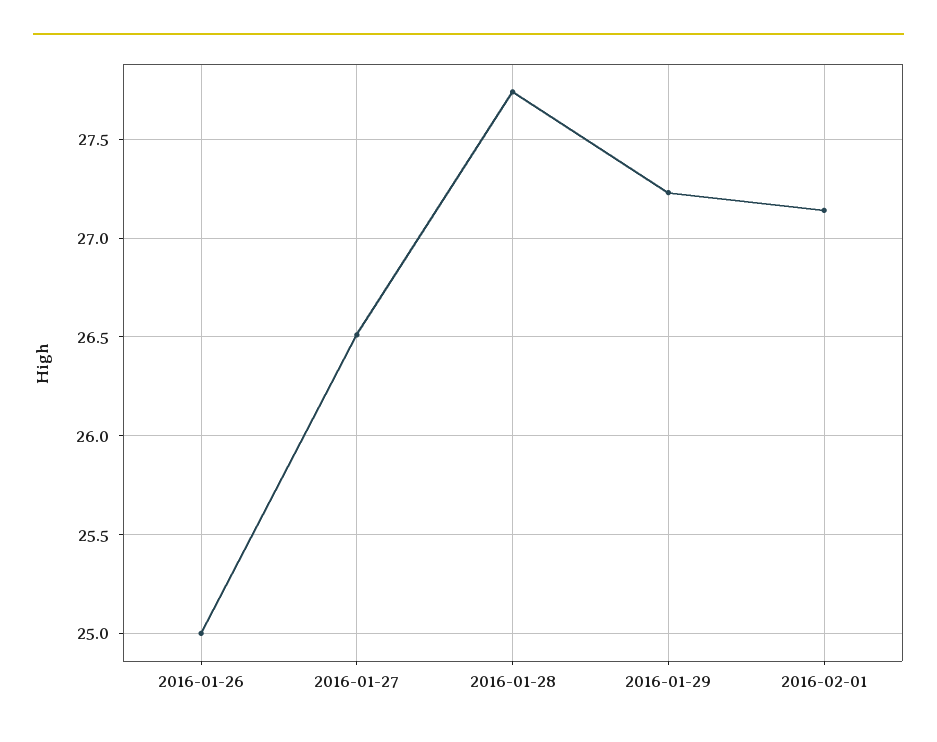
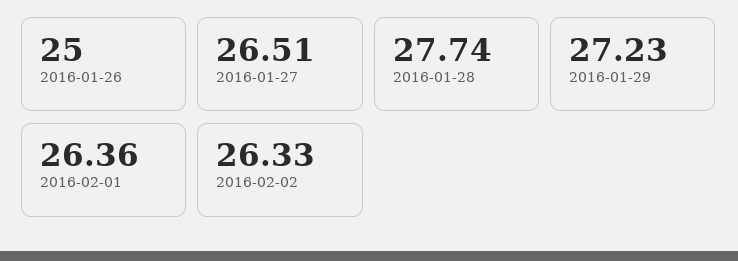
2016-02-01: 27.15 -> 26.36
2016-02-02: none -> 26.33

